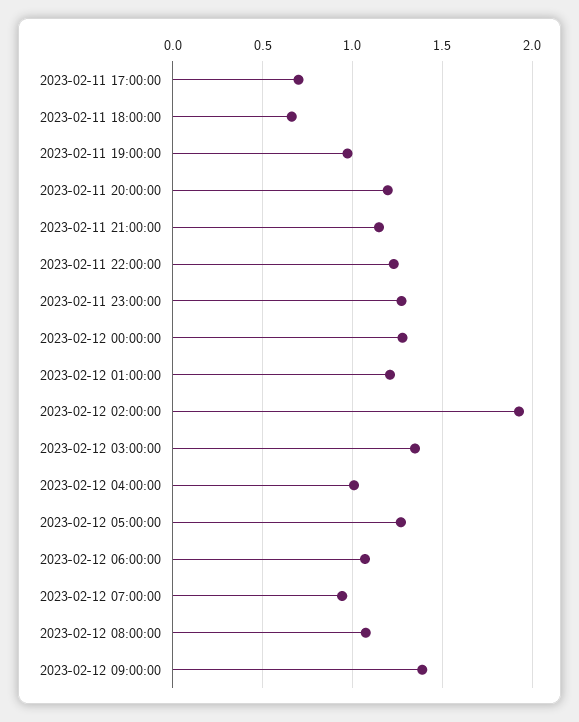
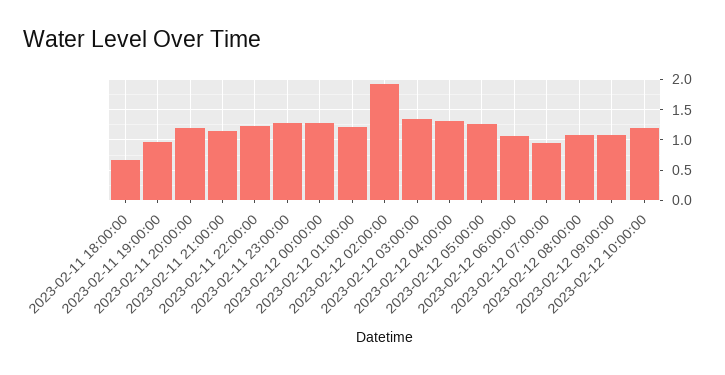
2023-02-11 17:00:00: 0.7 -> none
2023-02-12 04:00:00: 1 -> 1.3
2023-02-12 09:00:00: 1.4 -> 1.1
2023-02-12 10:00:00: none -> 1.2

